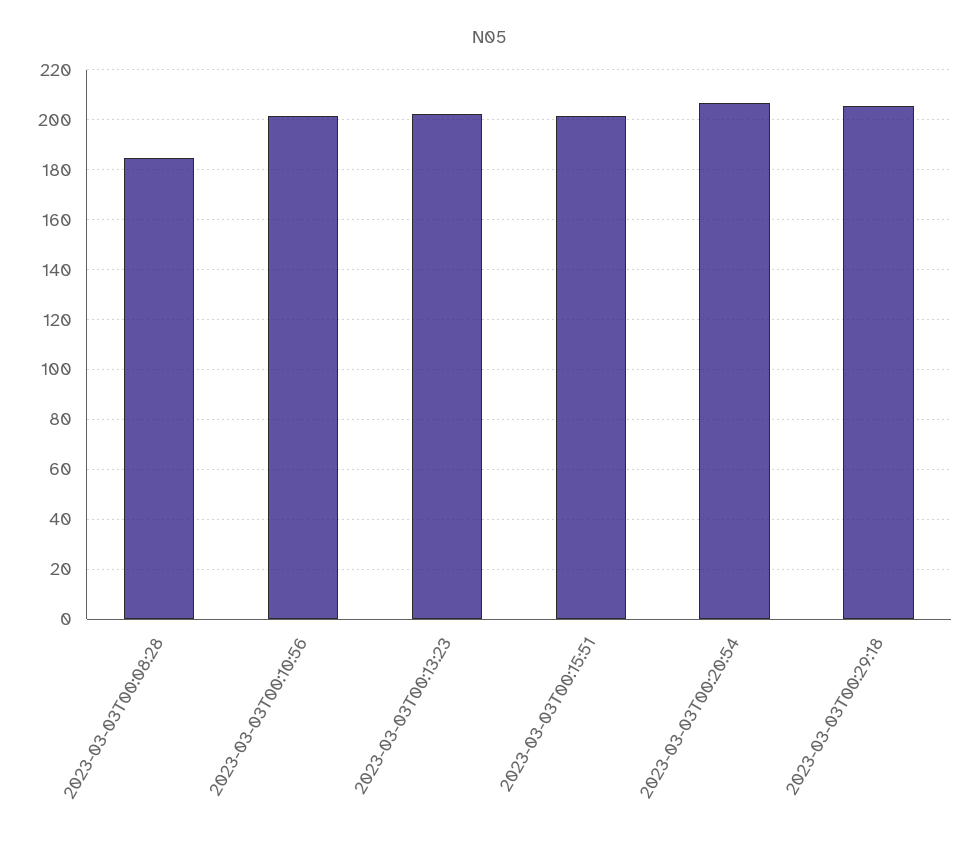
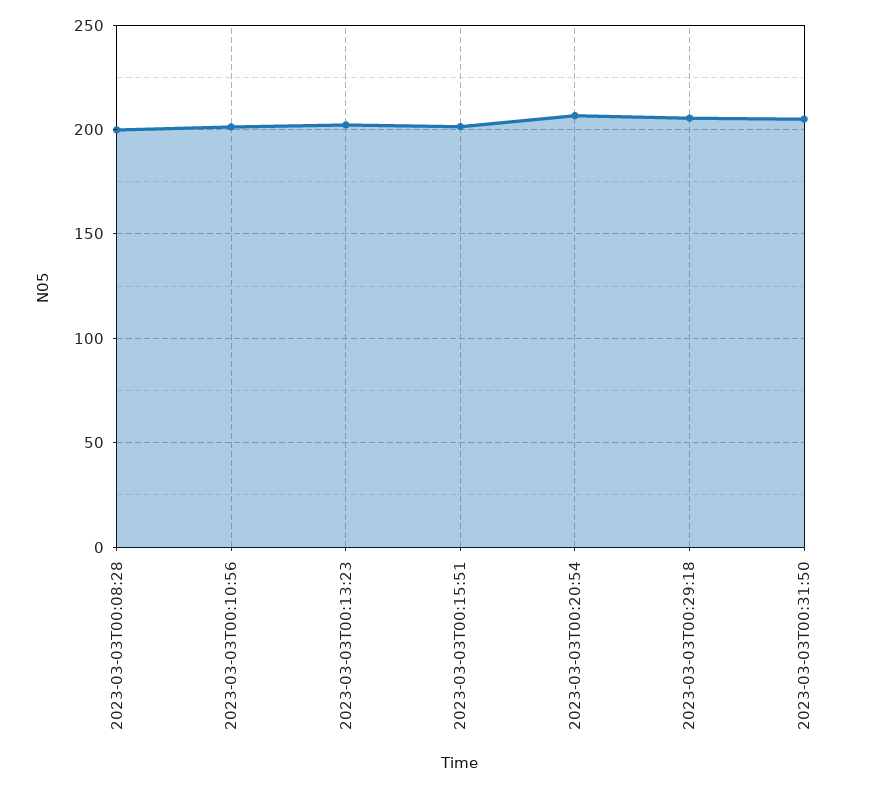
2023-03-03T00:08:28: 185 -> 200
2023-03-03T00:31:50: none -> 205

